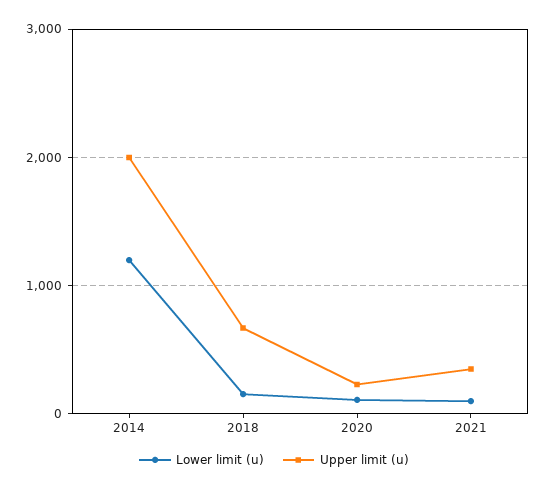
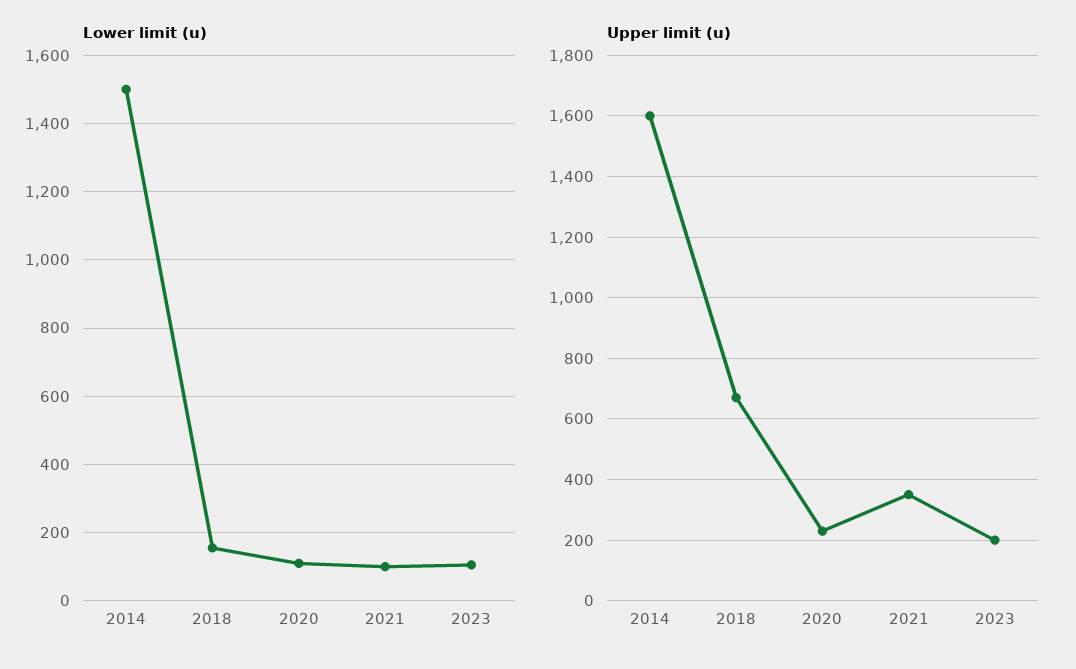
Lower limit (u), 2014: 1200 -> 1500
Upper limit (u), 2014: 2000 -> 1600
Lower limit (u), 2023: none -> 100
Upper limit (u), 2023: none -> 200

